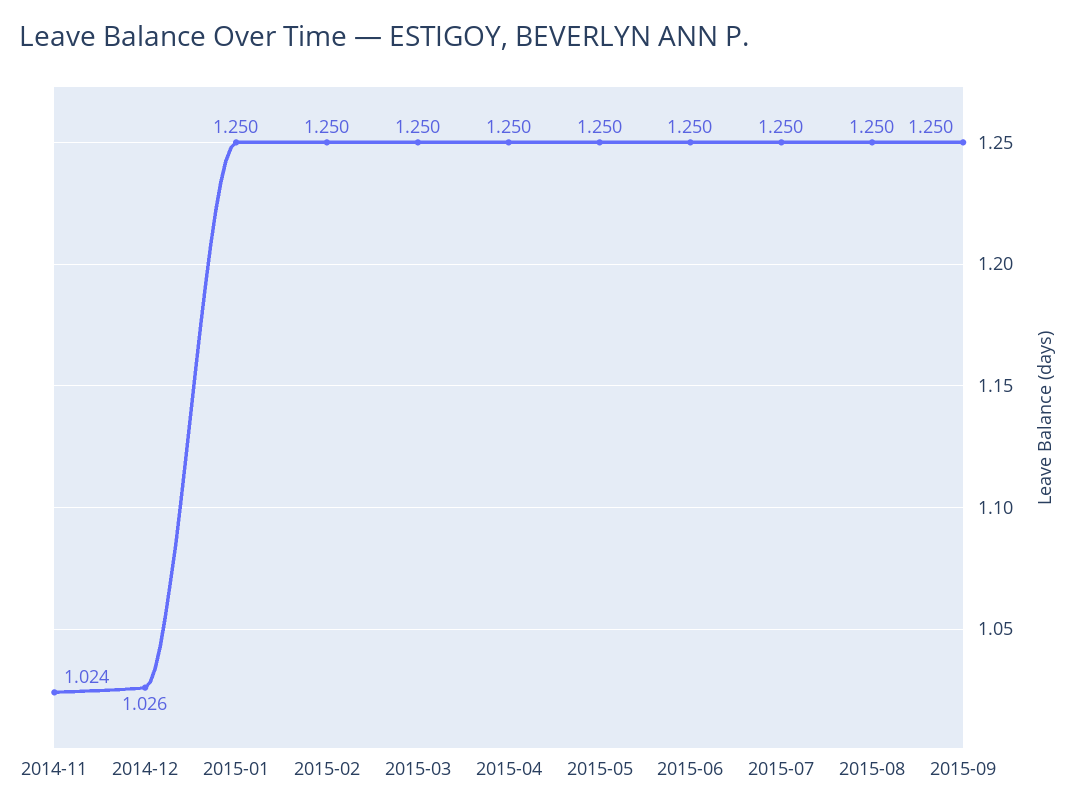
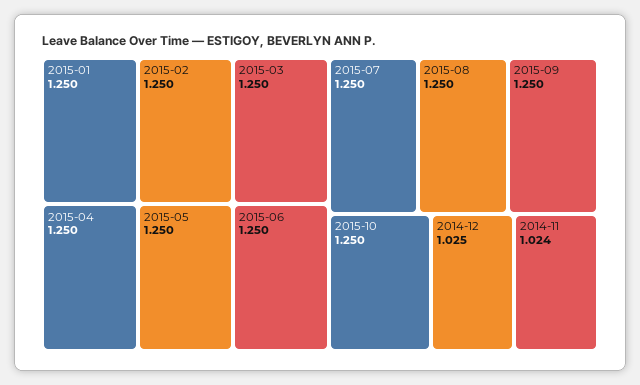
2014-12: 1.026 -> 1.025
2015-10: none -> 1.25

